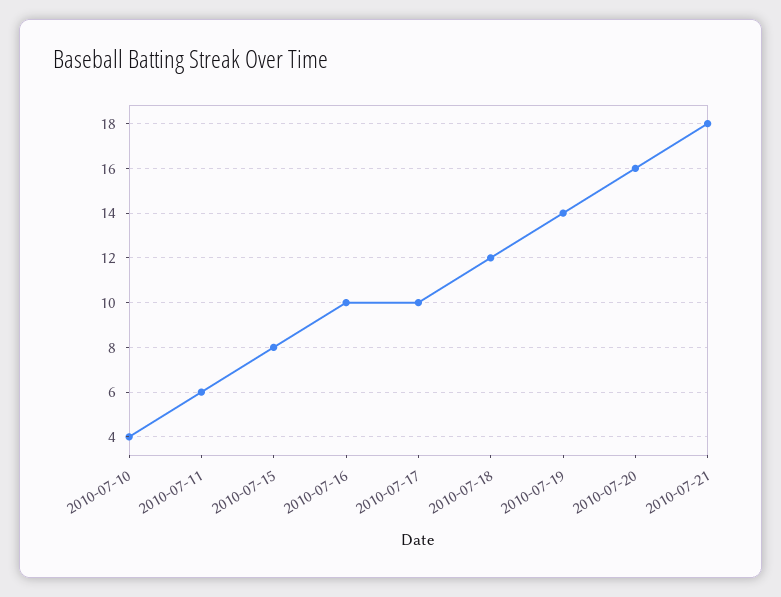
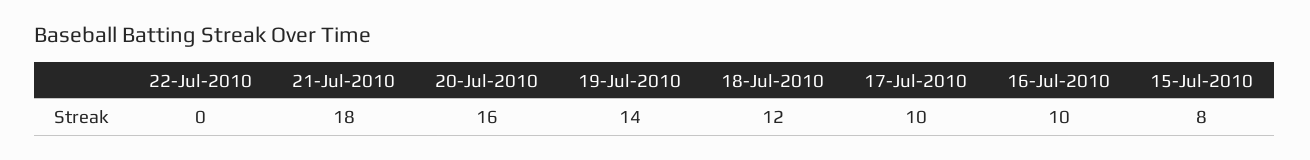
2010-07-10: 4 -> none
2010-07-11: 6 -> none
22-Jul-2010: none -> 0

